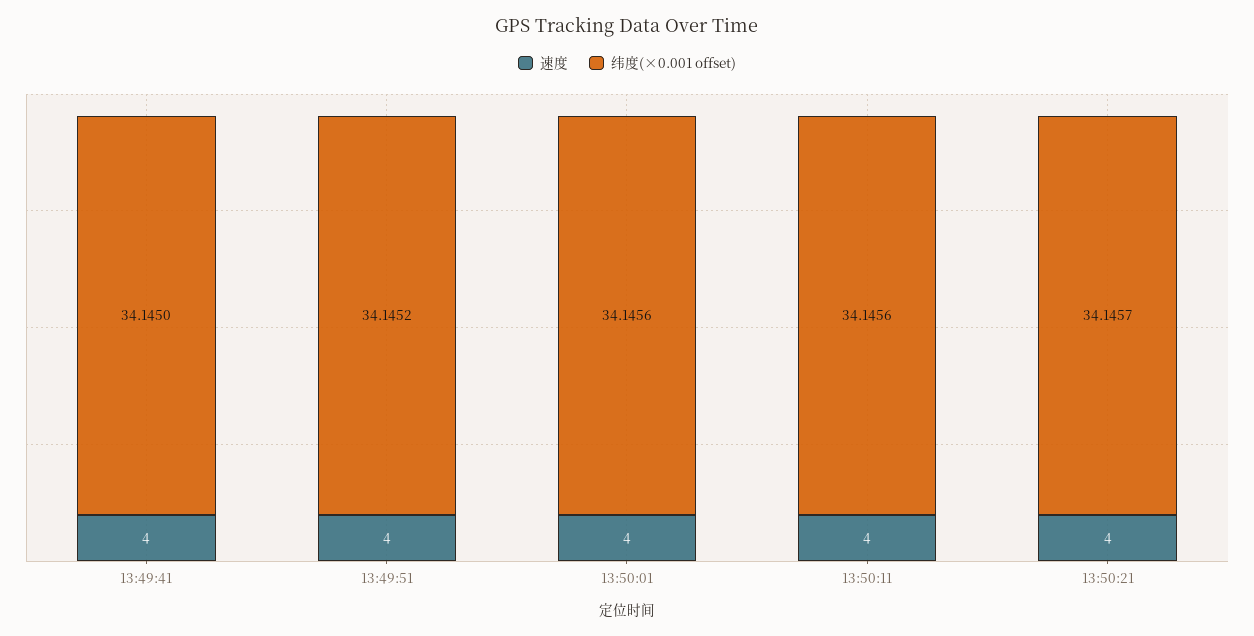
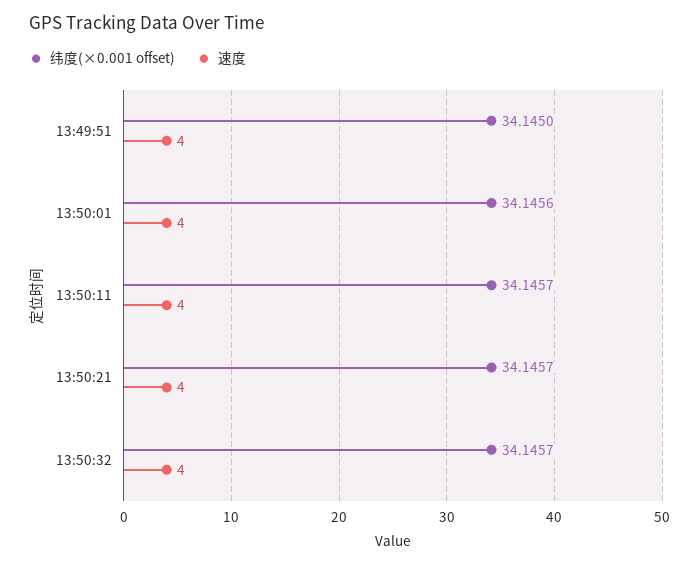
速度, 13:49:41: 4 -> none
纬度(×0.001 offset), 13:49:41: 34.145 -> none
纬度(×0.001 offset), 13:49:51: 34.1452 -> 34.145
纬度(×0.001 offset), 13:50:11: 34.1456 -> 34.1457
纬度(×0.001 offset), 13:50:32: none -> 34.1457
速度, 13:50:32: none -> 4

